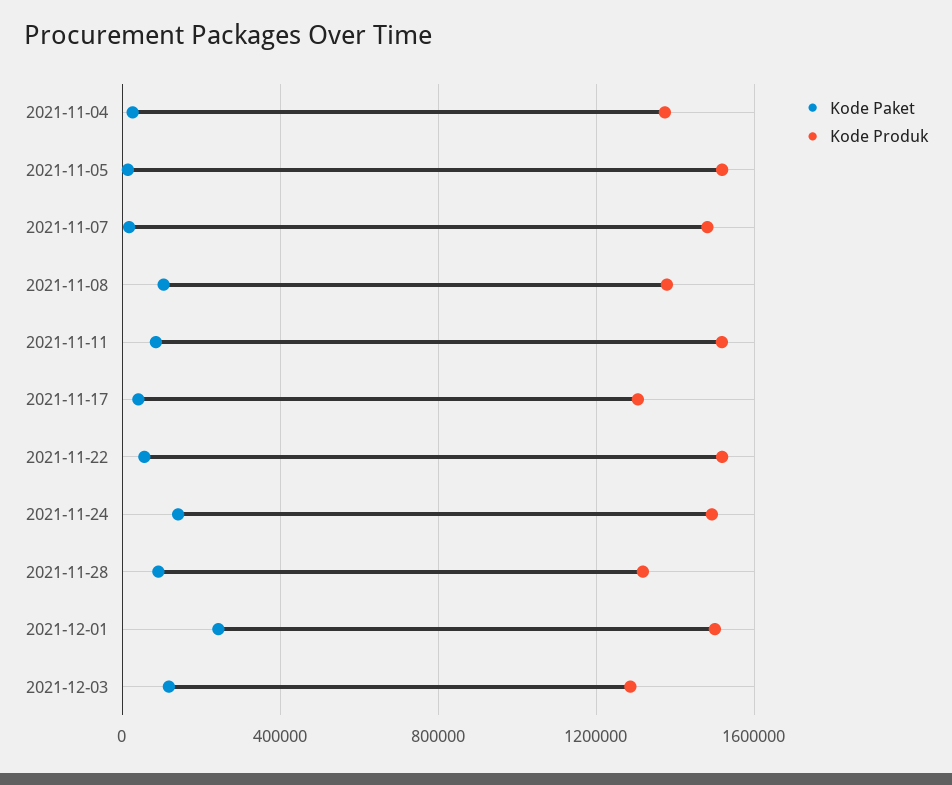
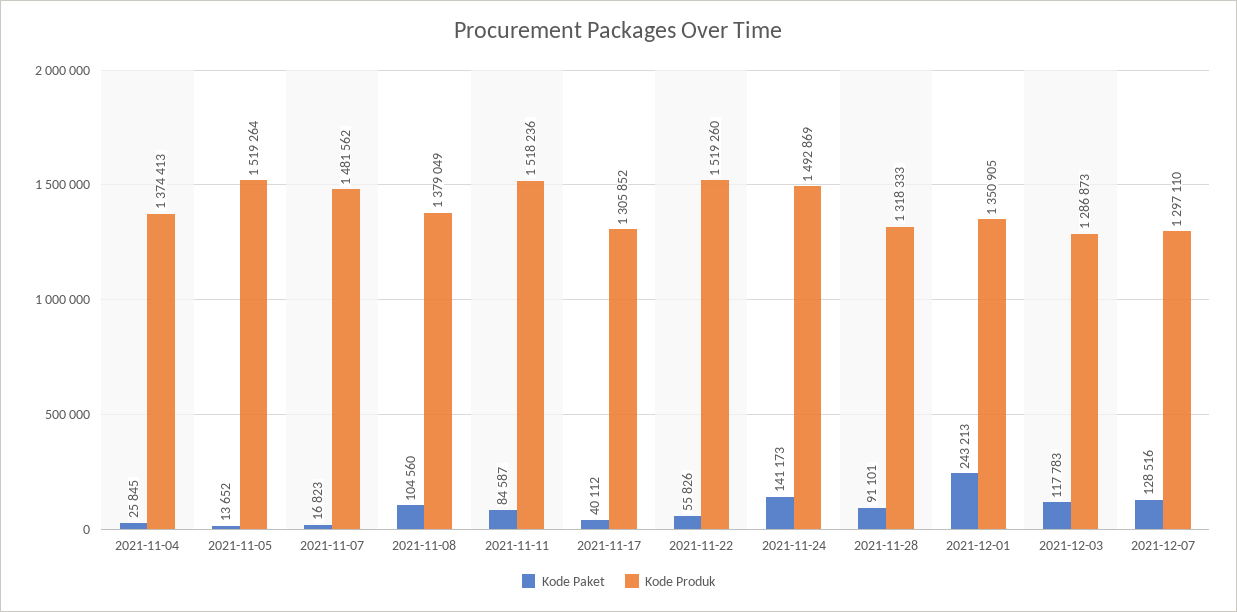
Kode Produk, 2021-12-01: 1500000 -> 1350905
Kode Paket, 2021-12-07: none -> 128516
Kode Produk, 2021-12-07: none -> 1297110

